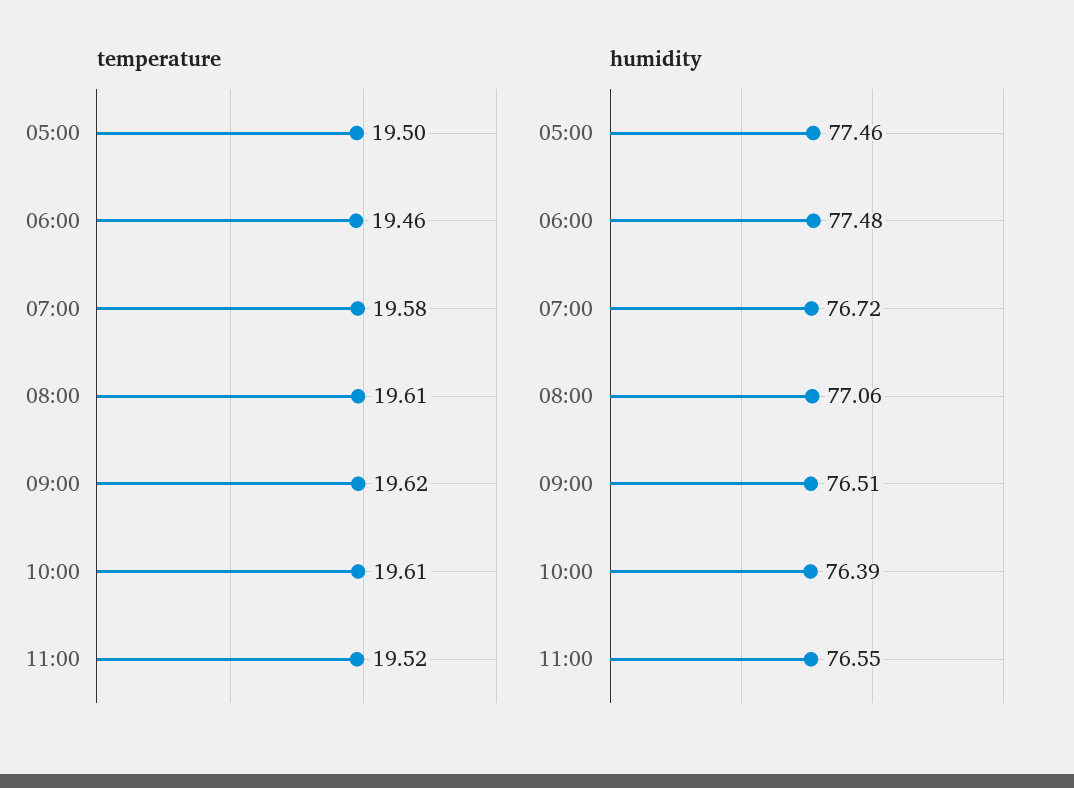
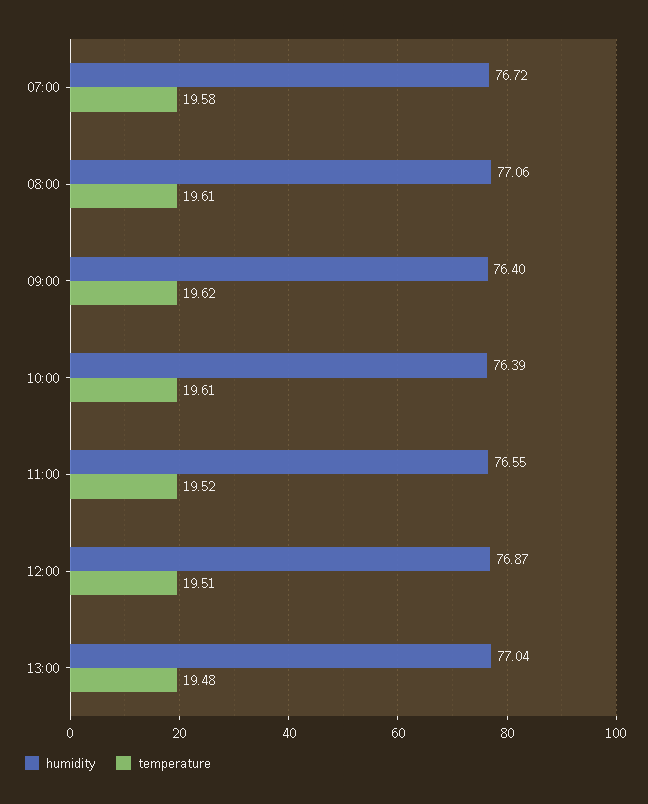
temperature, 05:00: 19.5 -> none
temperature, 06:00: 19.46 -> none
humidity, 05:00: 77.46 -> none
humidity, 06:00: 77.48 -> none
humidity, 09:00: 76.51 -> 76.4
humidity, 12:00: none -> 76.87
temperature, 12:00: none -> 19.51
humidity, 13:00: none -> 77.04
temperature, 13:00: none -> 19.48

